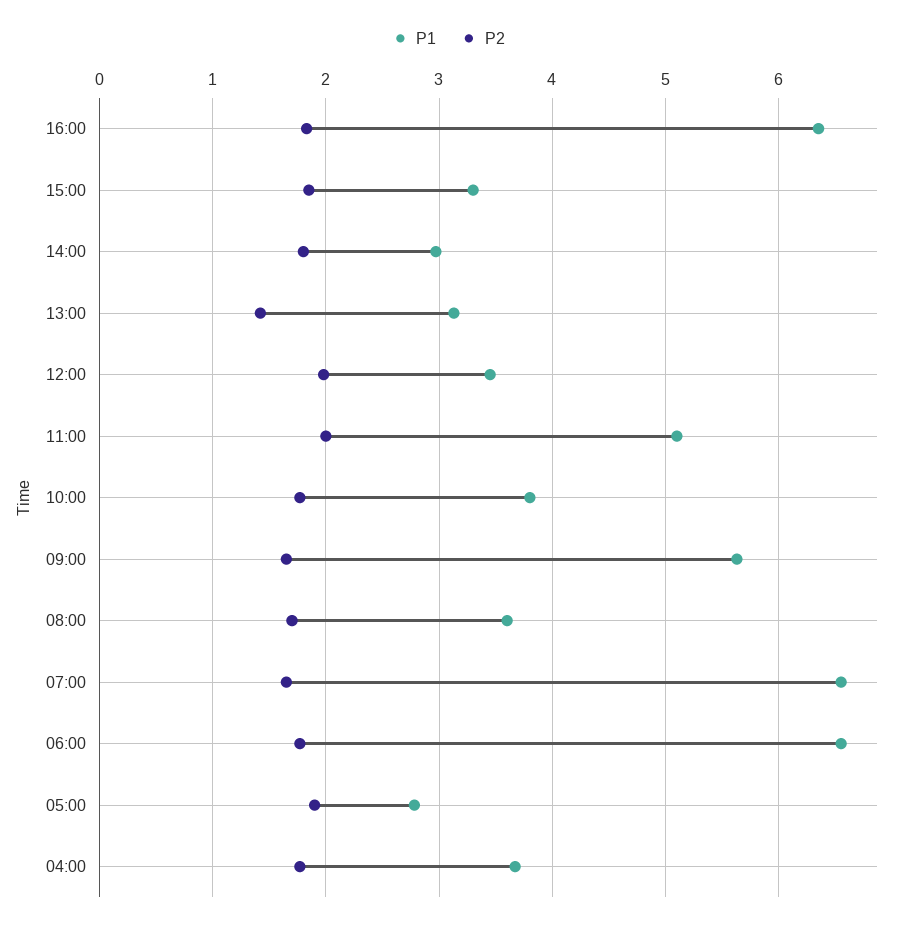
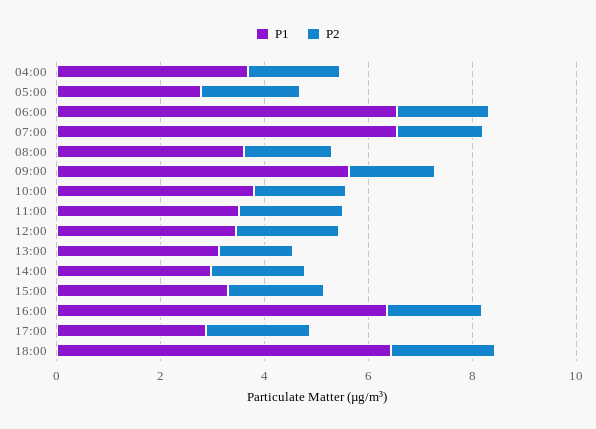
P1, 11:00: 5.1 -> 3.5
P1, 17:00: none -> 3
P2, 17:00: none -> 2
P1, 18:00: none -> 6.5
P2, 18:00: none -> 2

